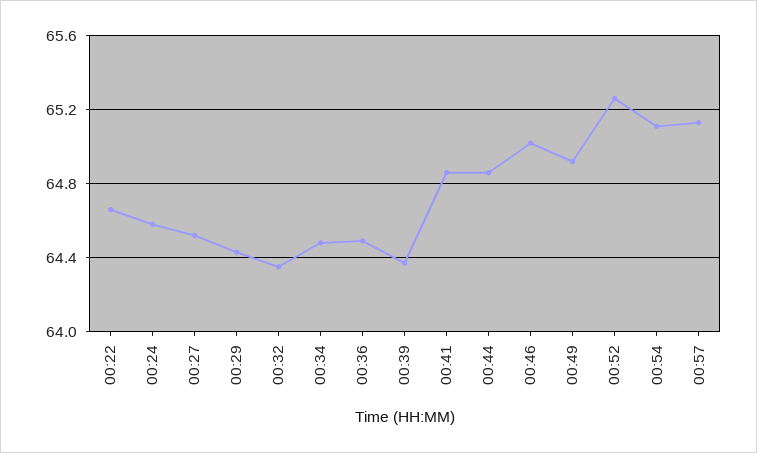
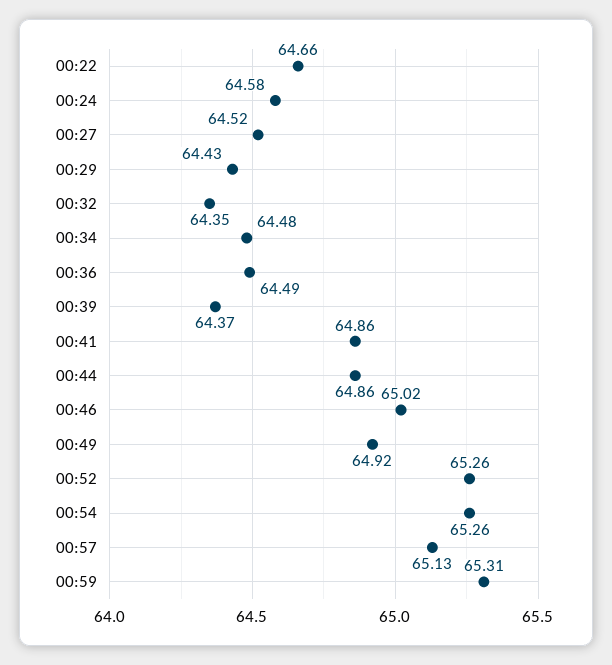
00:54: 65.1 -> 65.26
00:59: none -> 65.31

